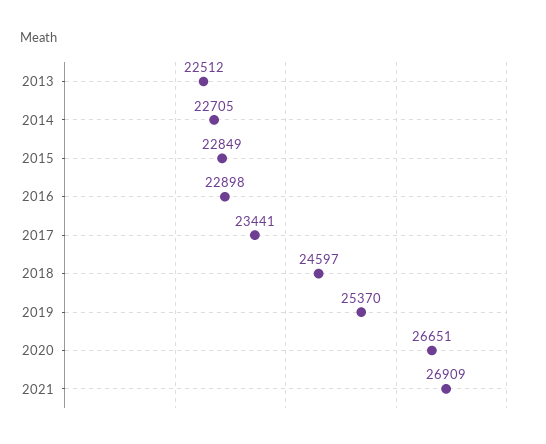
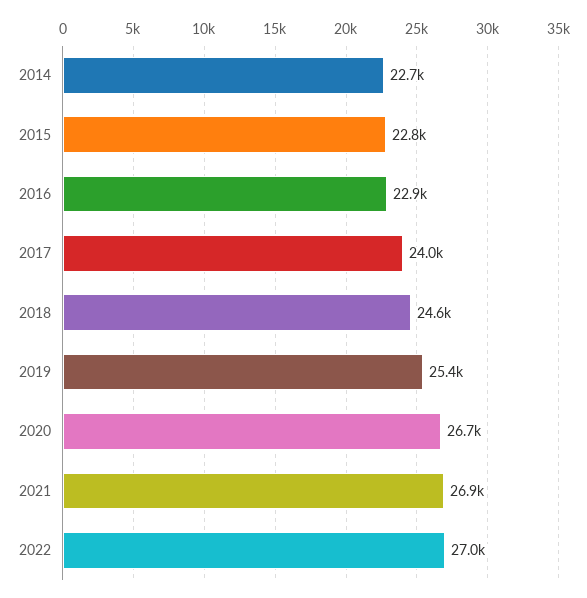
2013: 22512 -> none
2017: 23441 -> 24000
2022: none -> 27000

